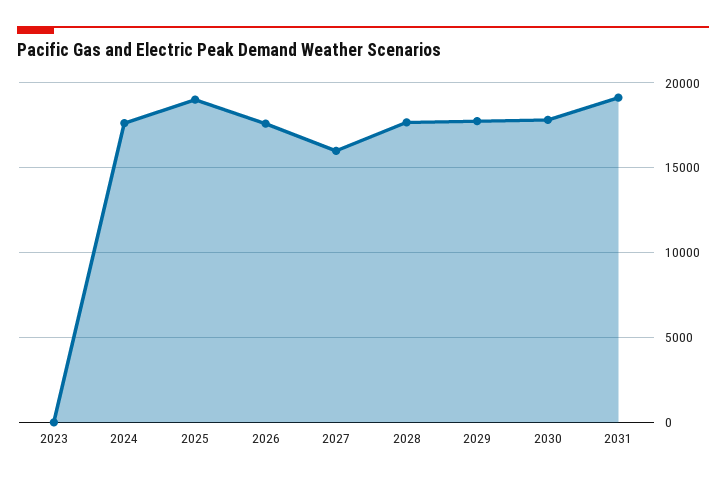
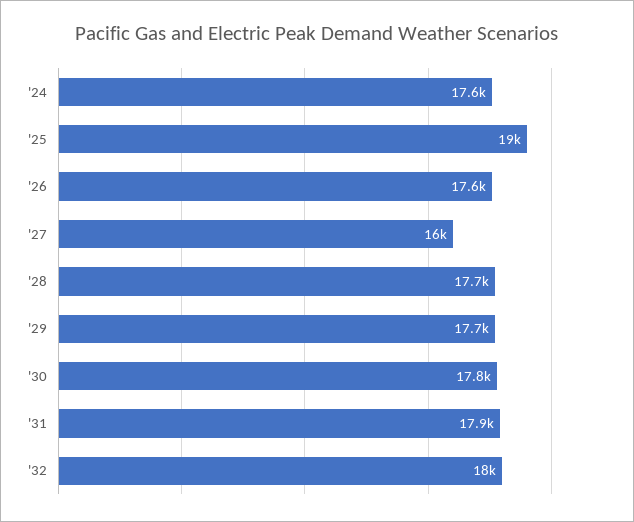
2023: 0 -> none
2031: 19000 -> 17900
'32: none -> 18000

